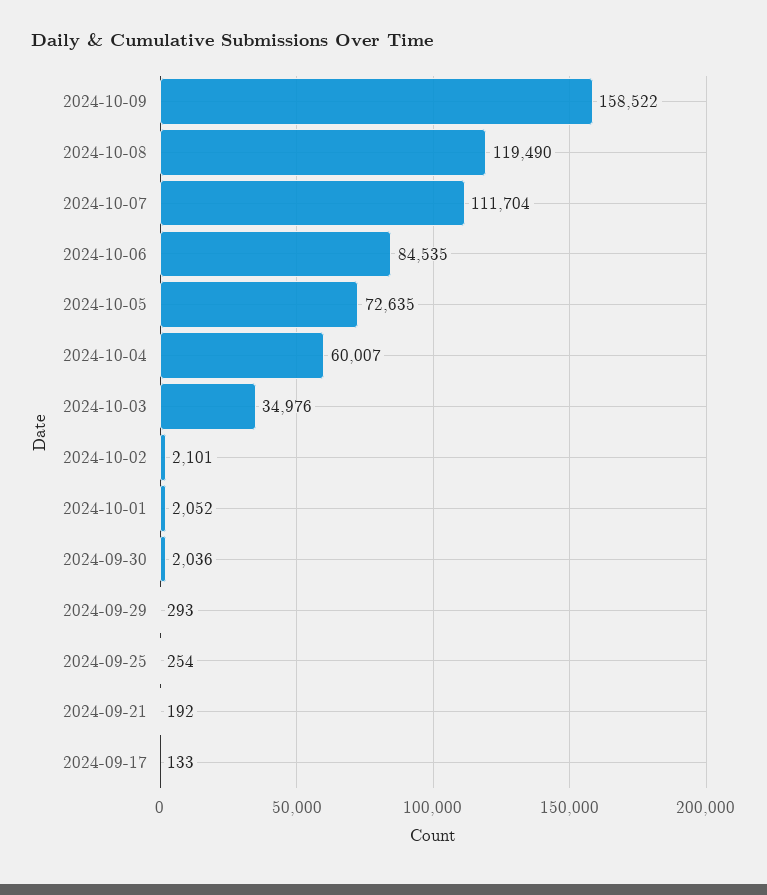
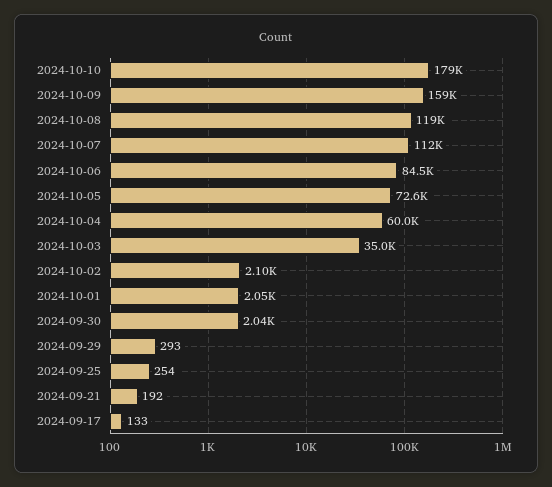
2024-10-10: none -> 179000

